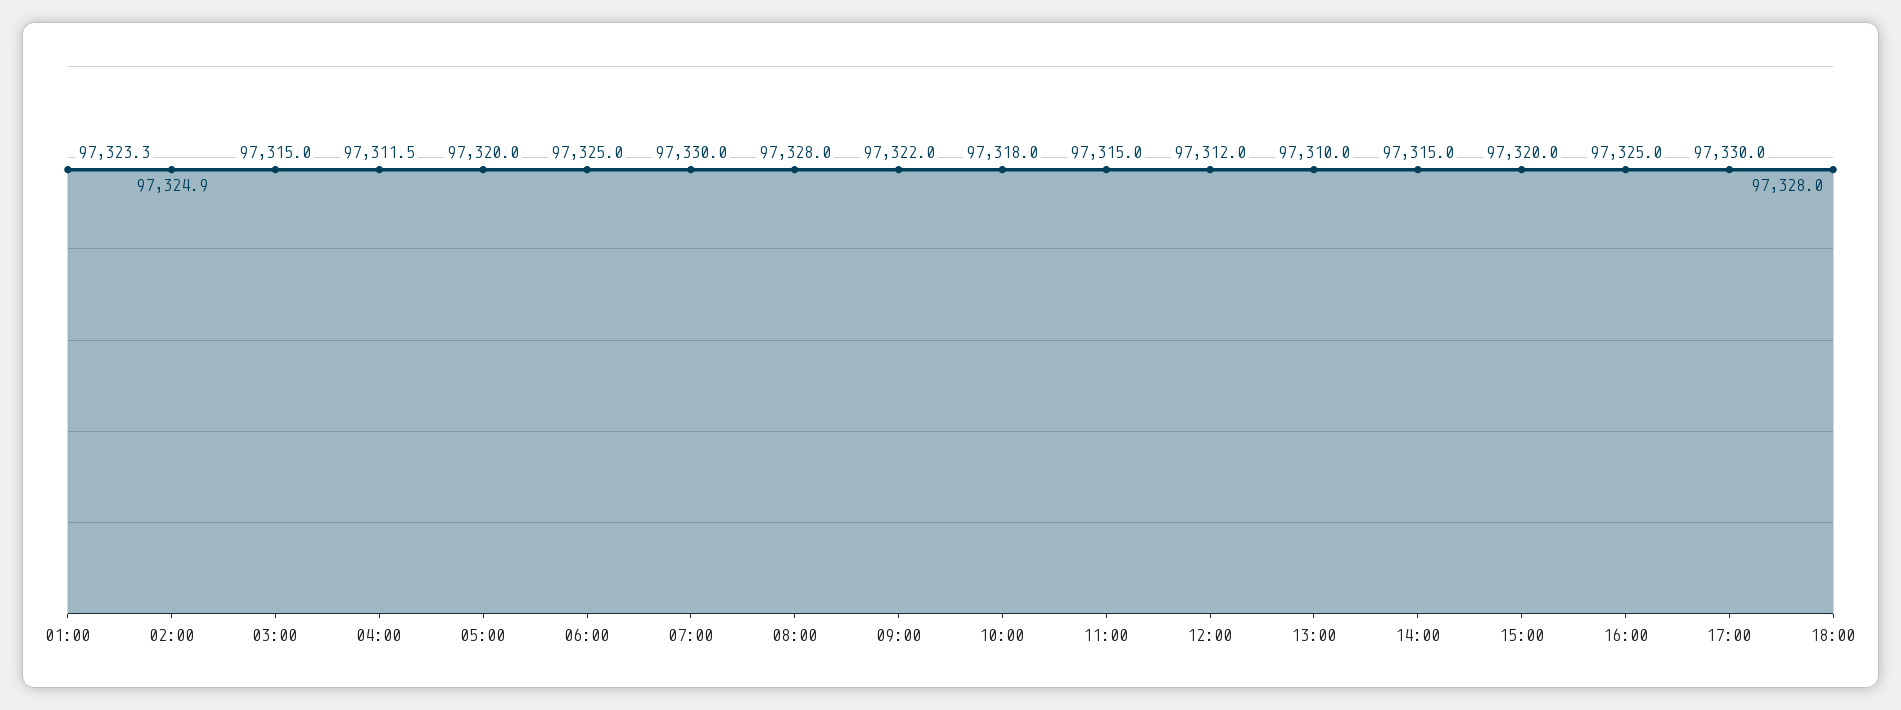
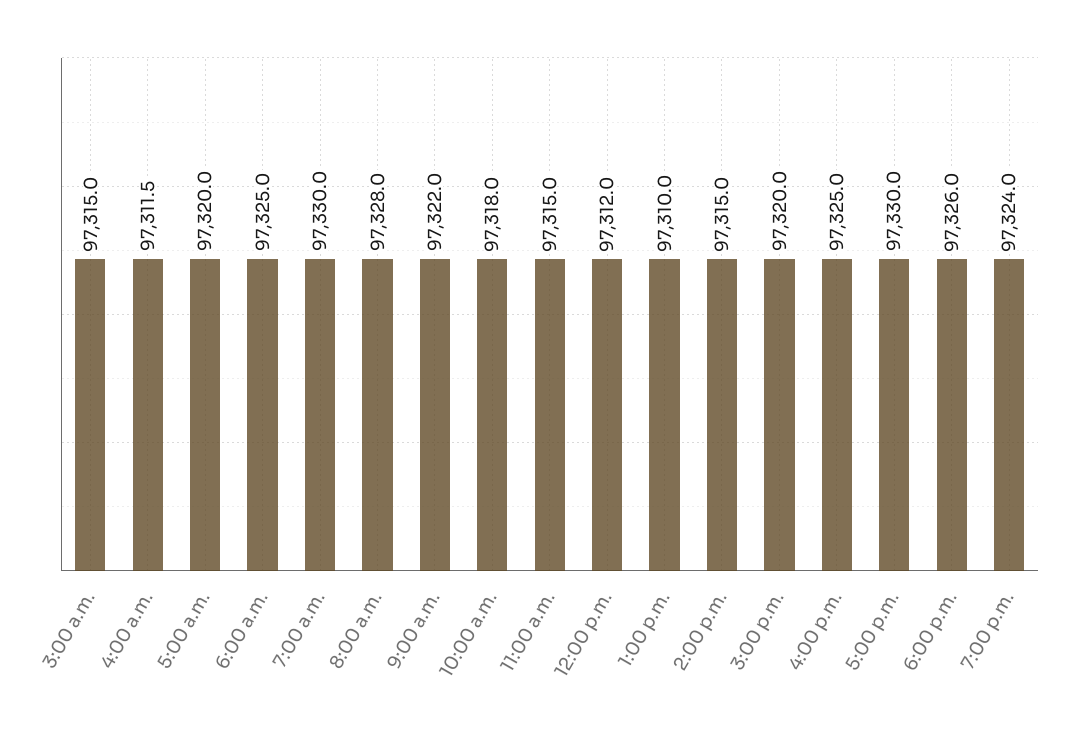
01:00: 97323.3 -> none
02:00: 97324.9 -> none
18:00: 97328 -> 97326
7:00 p.m.: none -> 97324

